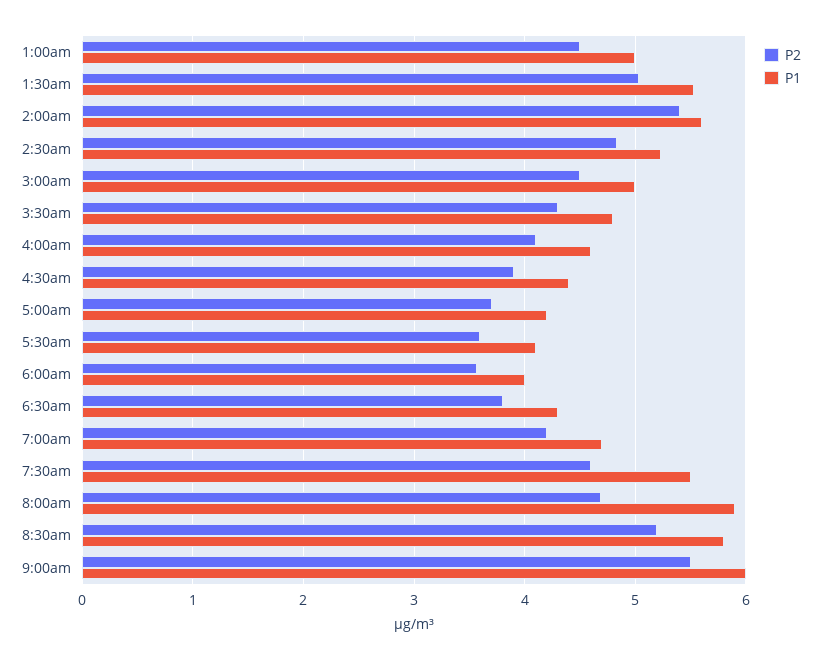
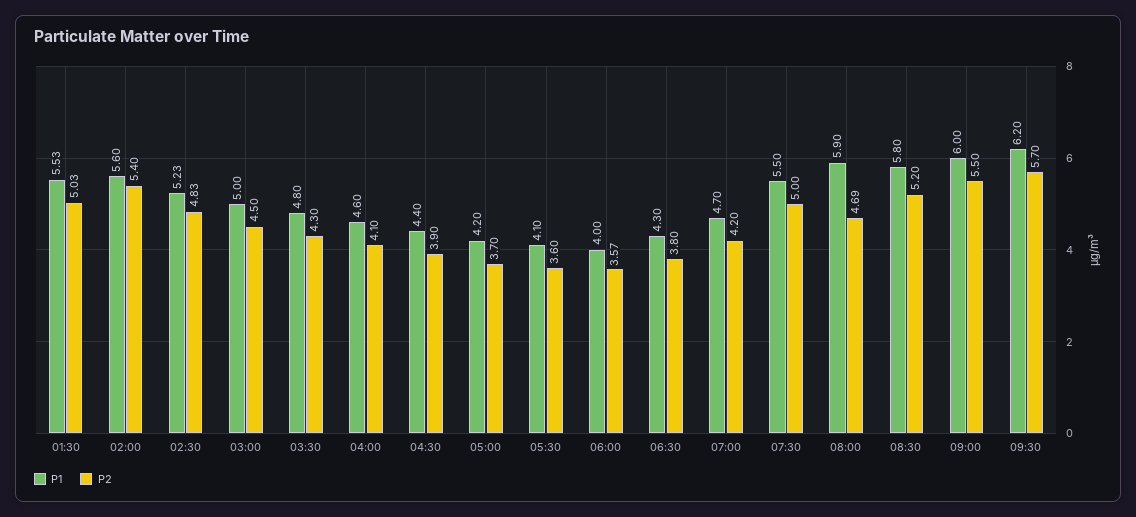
P2, 1:00am: 4.5 -> none
P1, 1:00am: 5 -> none
P2, 7:30am: 4.6 -> 5
P1, 09:30: none -> 6.2
P2, 09:30: none -> 5.7

